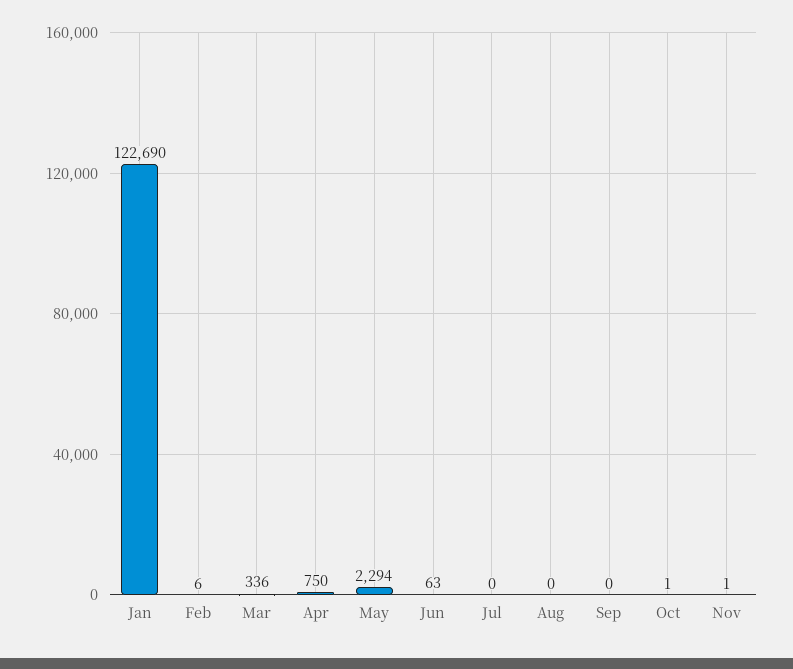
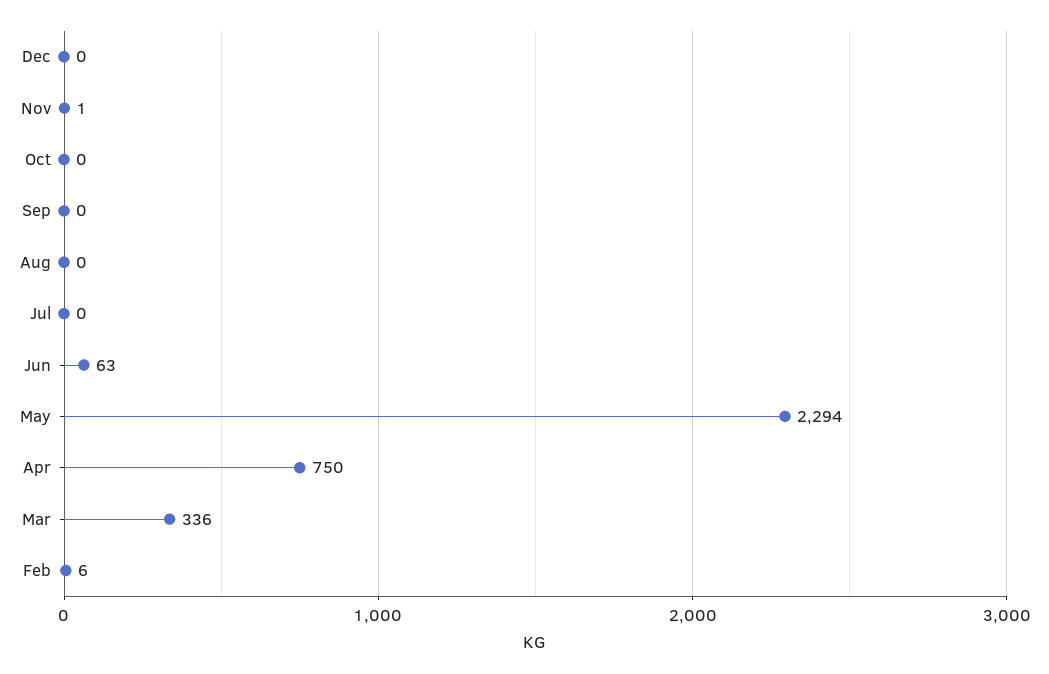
Jan: 122690 -> none
Oct: 1 -> 0
Dec: none -> 0

